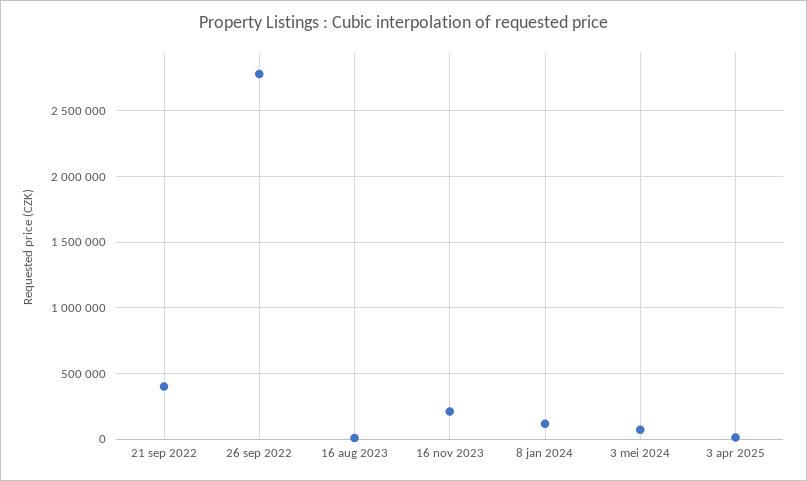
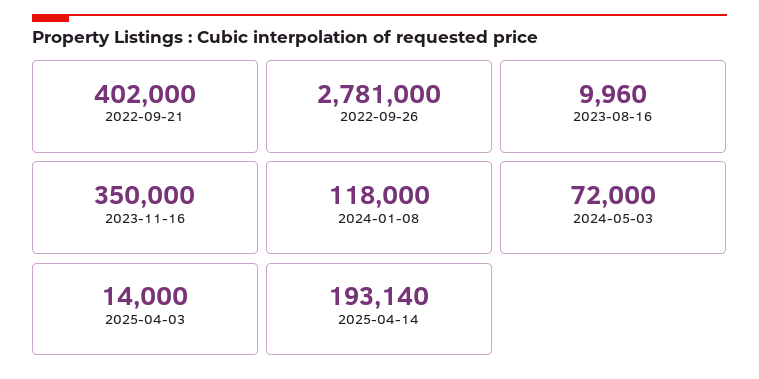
16 nov 2023: 200000 -> 350000
2025-04-14: none -> 193140

